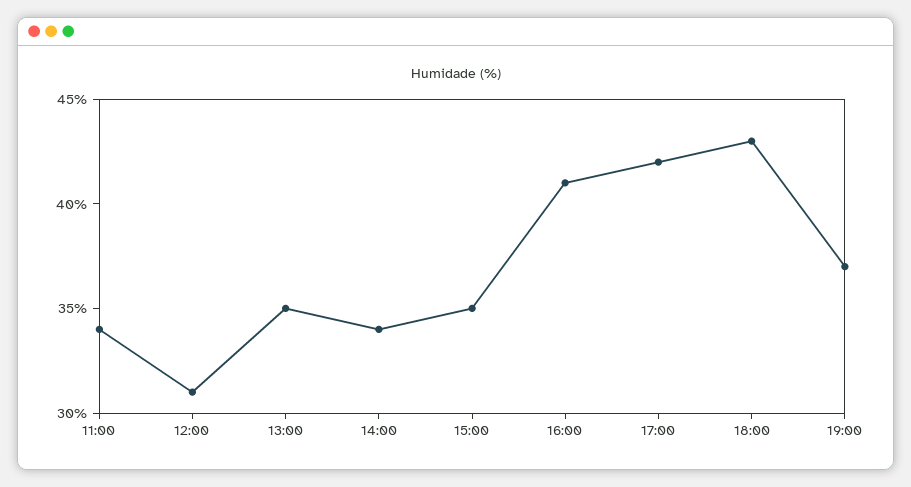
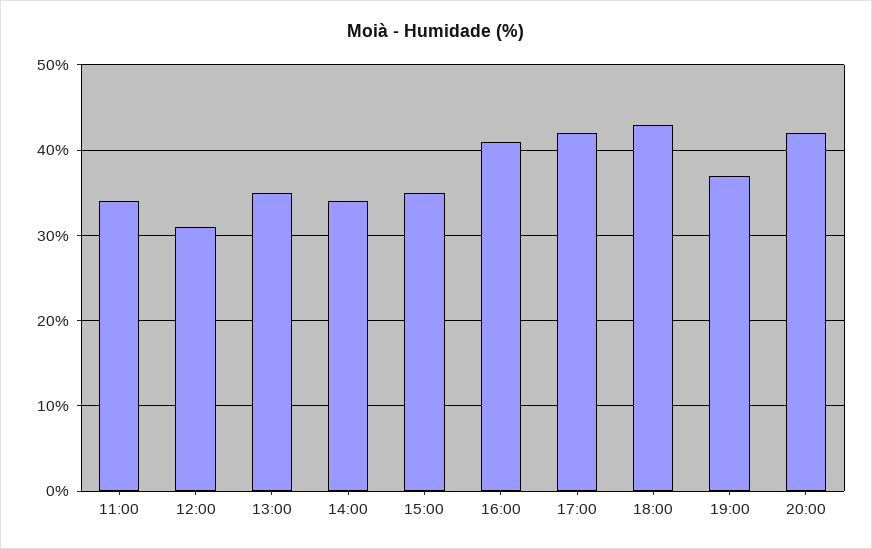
20:00: none -> 42

